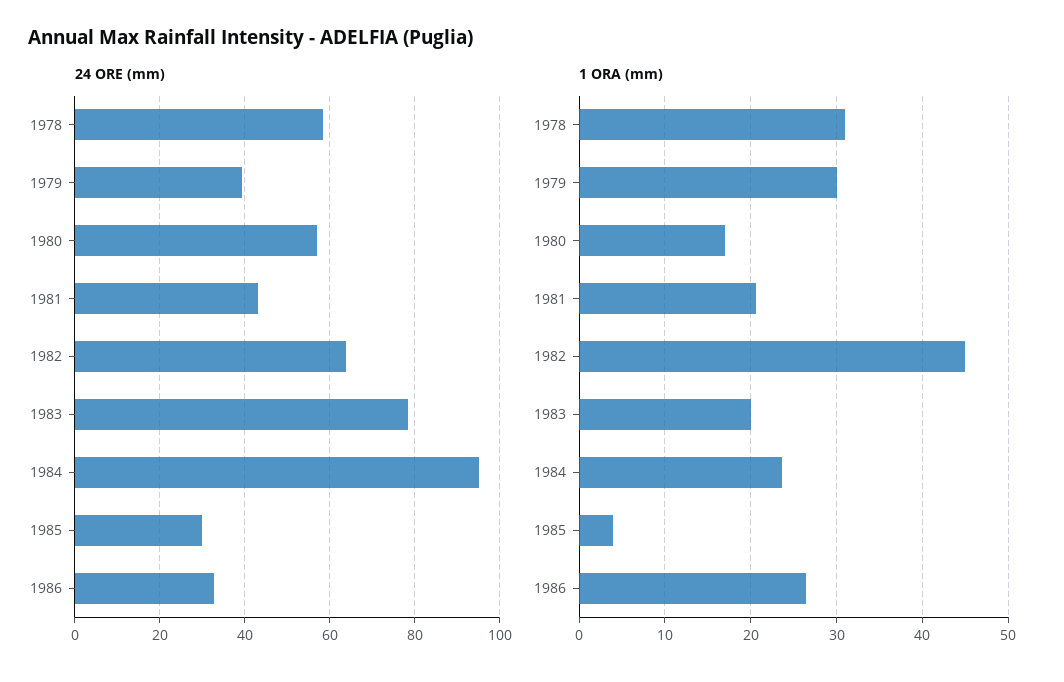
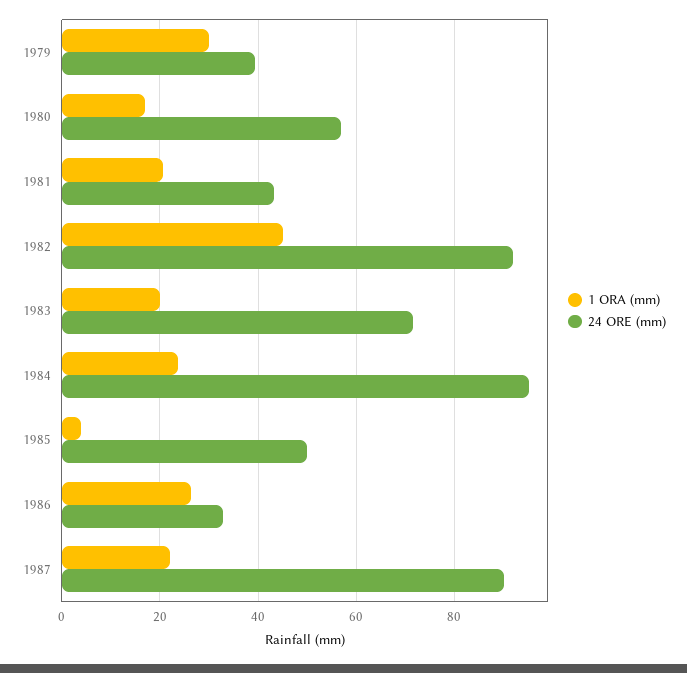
24 ORE (mm), 1978: 58 -> none
24 ORE (mm), 1982: 64 -> 92
24 ORE (mm), 1983: 78 -> 72
24 ORE (mm), 1985: 30 -> 50
1 ORA (mm), 1978: 31 -> none
1 ORA (mm), 1987: none -> 22
24 ORE (mm), 1987: none -> 90

